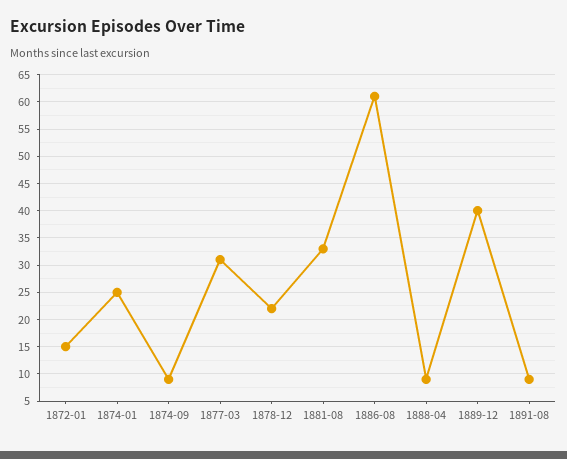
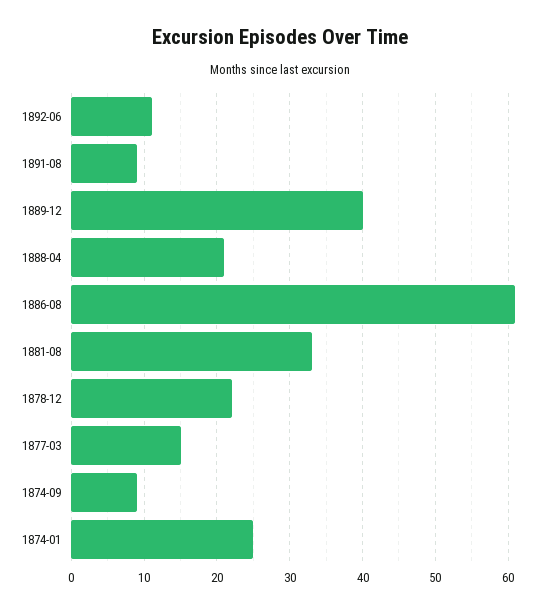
1872-01: 15 -> none
1877-03: 30 -> 15
1888-04: 10 -> 21
1892-06: none -> 11

